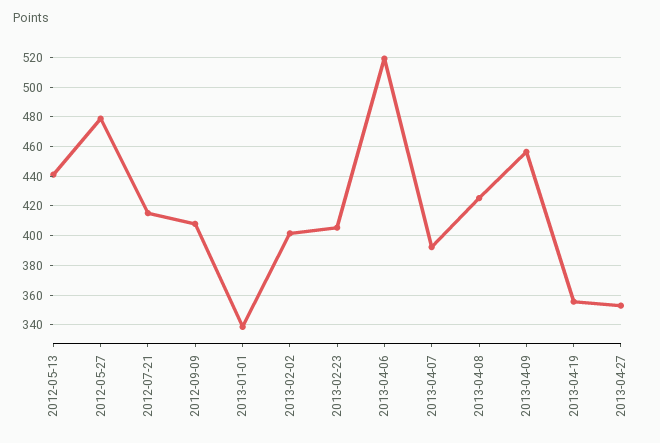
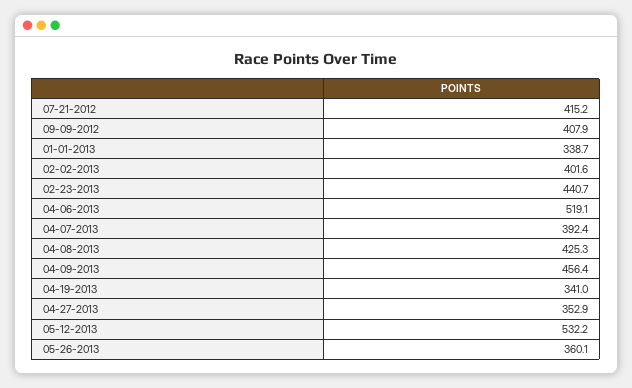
2012-05-13: 440 -> none
2012-05-27: 480 -> none
2013-02-23: 405 -> 440.7
2013-04-19: 355 -> 341
05-12-2013: none -> 532.2
05-26-2013: none -> 360.1

